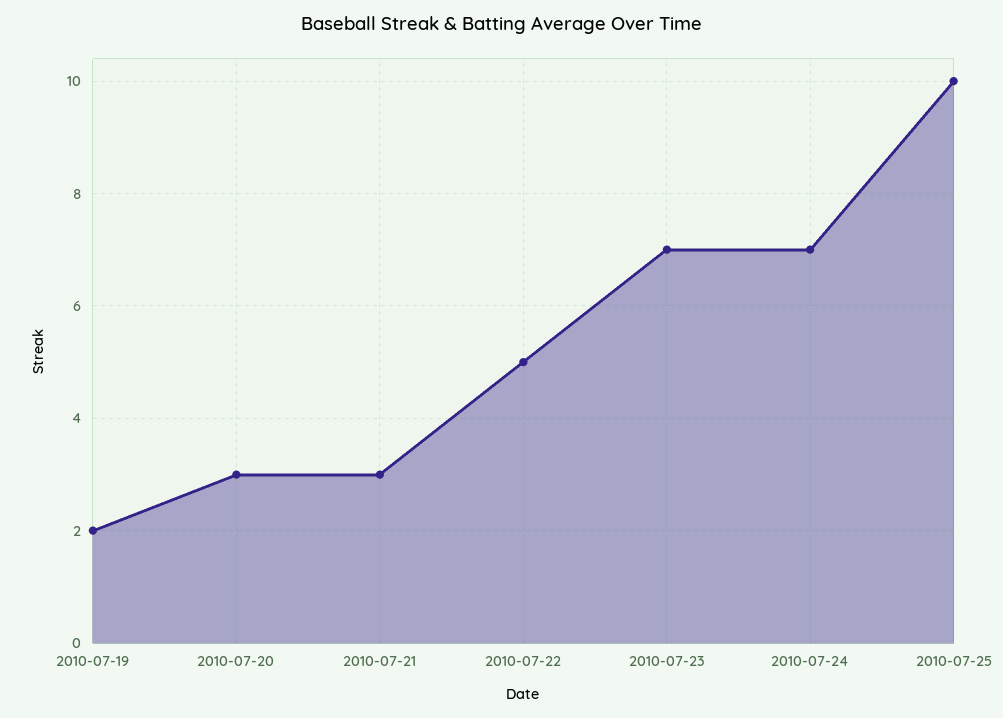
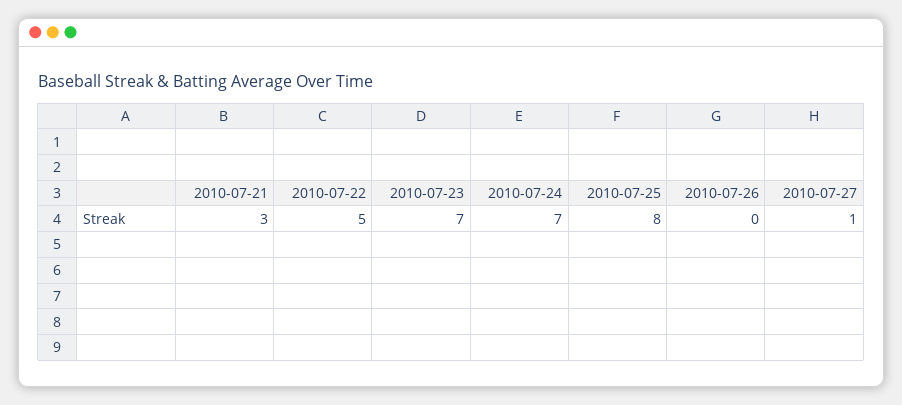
2010-07-19: 2 -> none
2010-07-20: 3 -> none
2010-07-25: 10 -> 8
2010-07-26: none -> 0
2010-07-27: none -> 1

